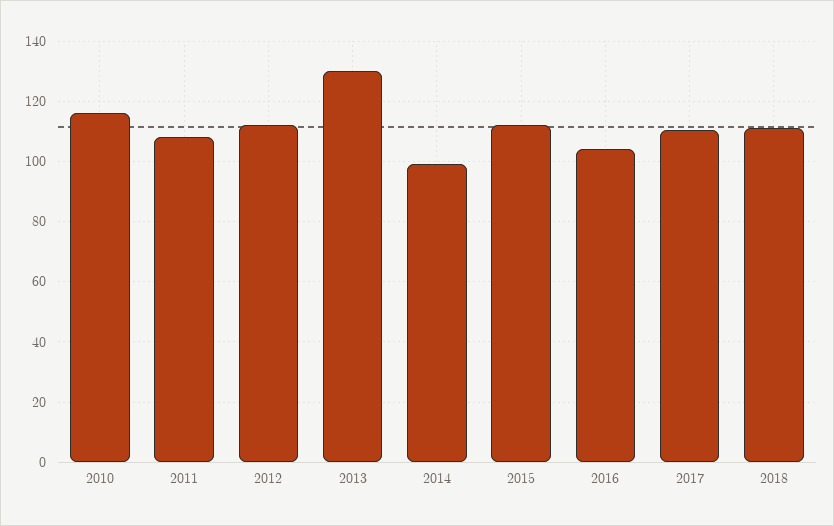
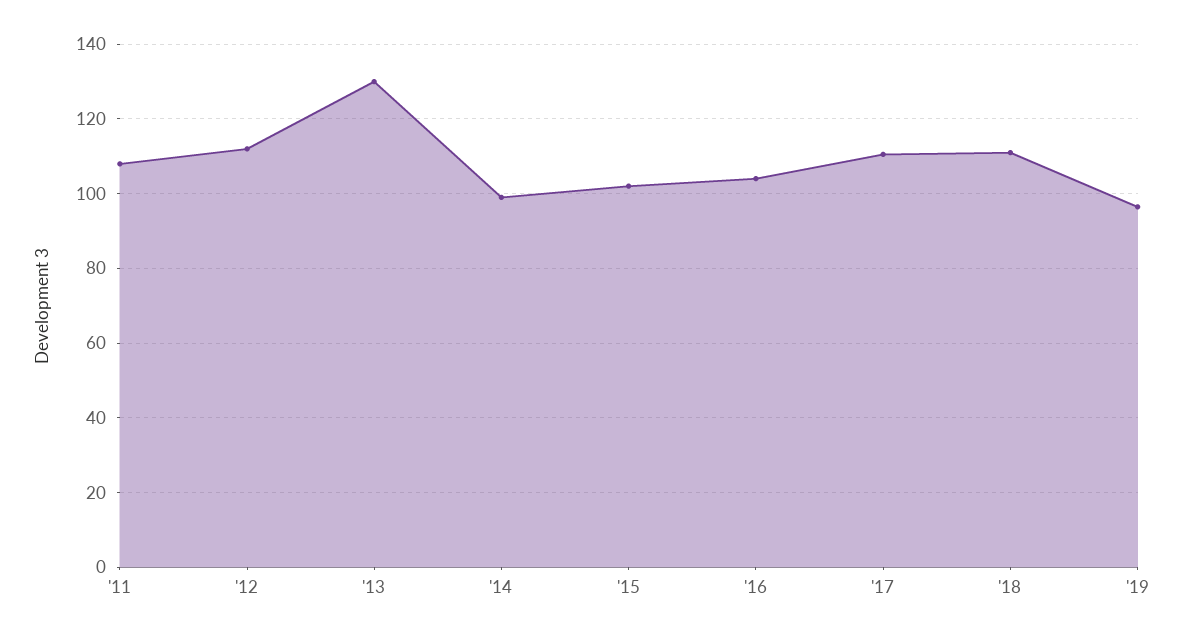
2010: 116 -> none
2015: 112 -> 102
'19: none -> 96

